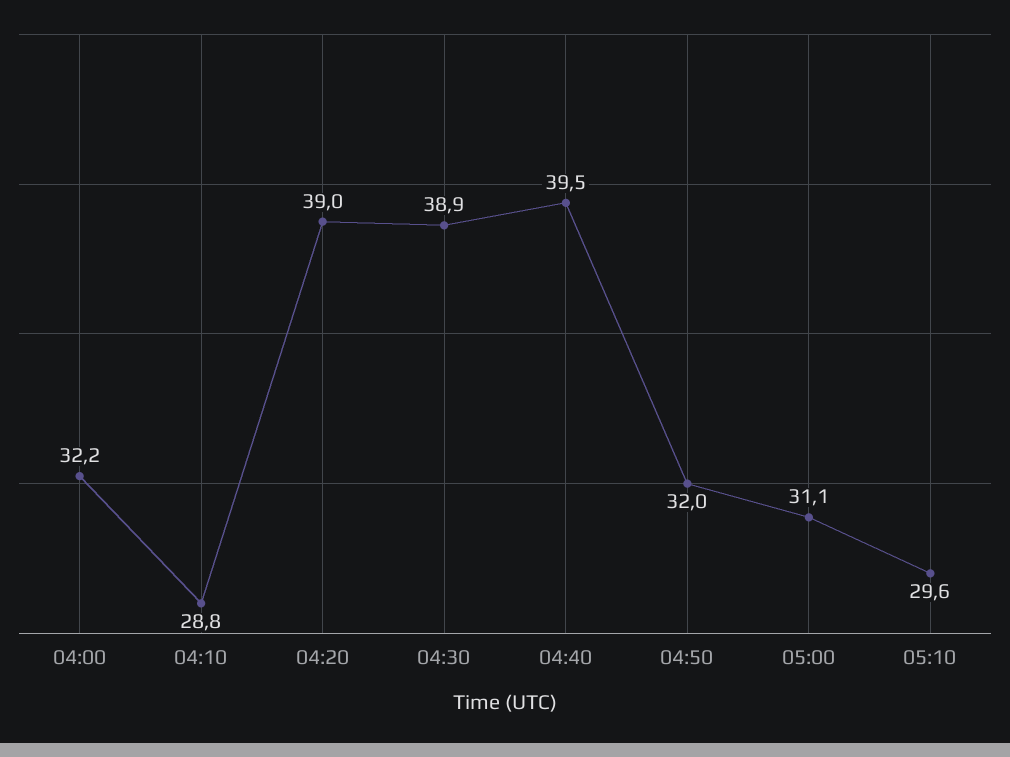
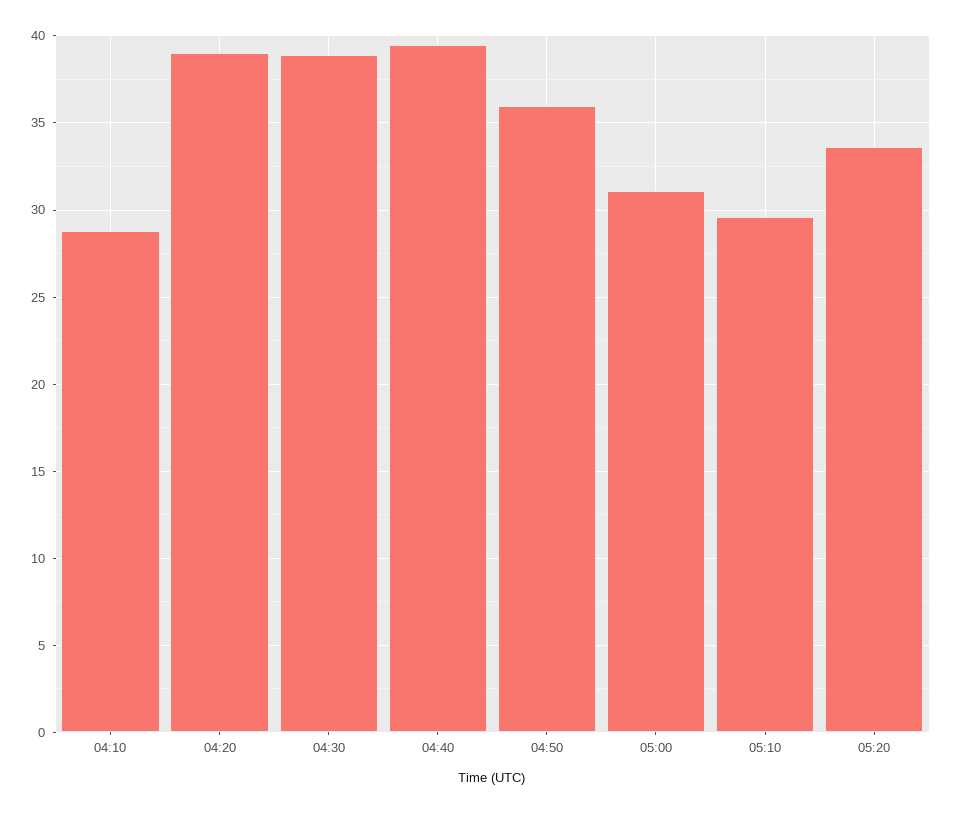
04:00: 32.2 -> none
04:50: 32 -> 36
05:20: none -> 33.5

